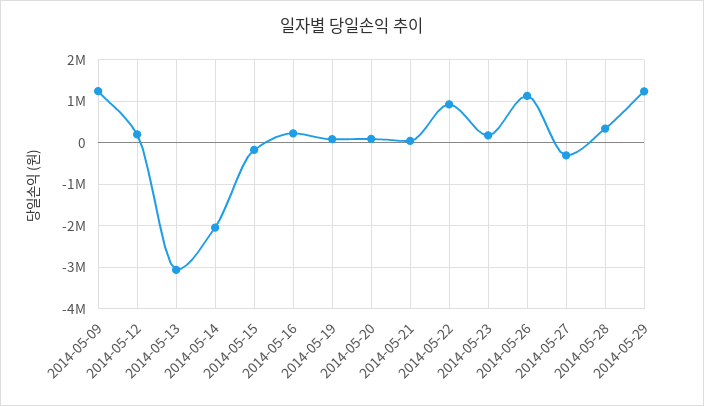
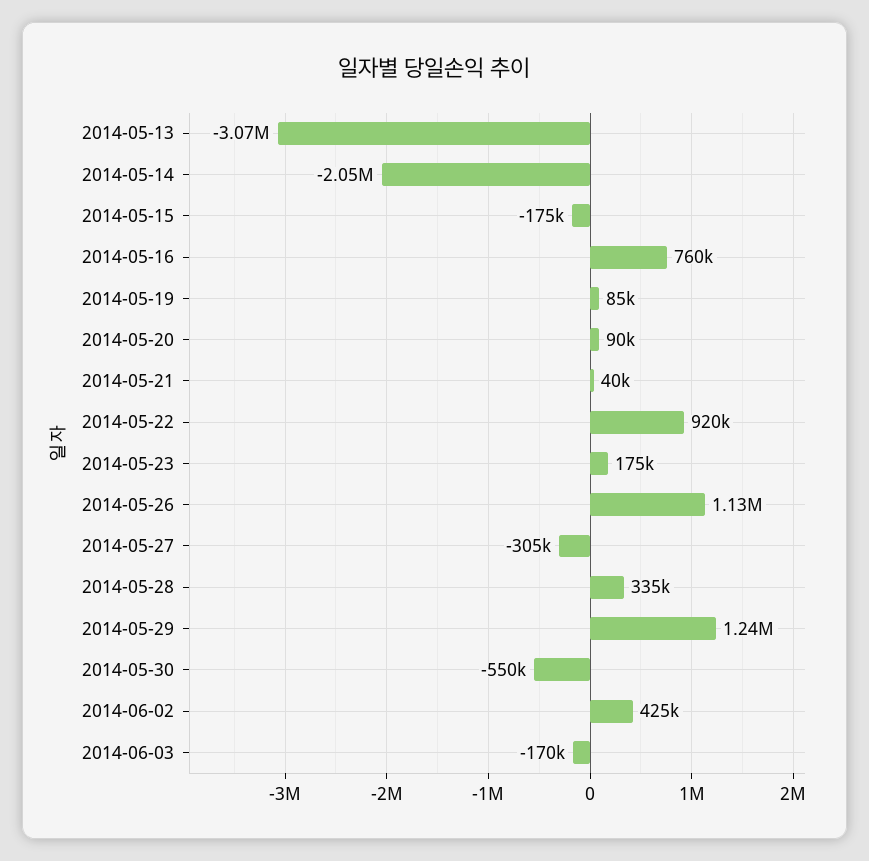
2014-05-09: 1200000 -> none
2014-05-12: 200000 -> none
2014-05-16: 200000 -> 760000
2014-05-30: none -> -550000
2014-06-02: none -> 425000
2014-06-03: none -> -170000

